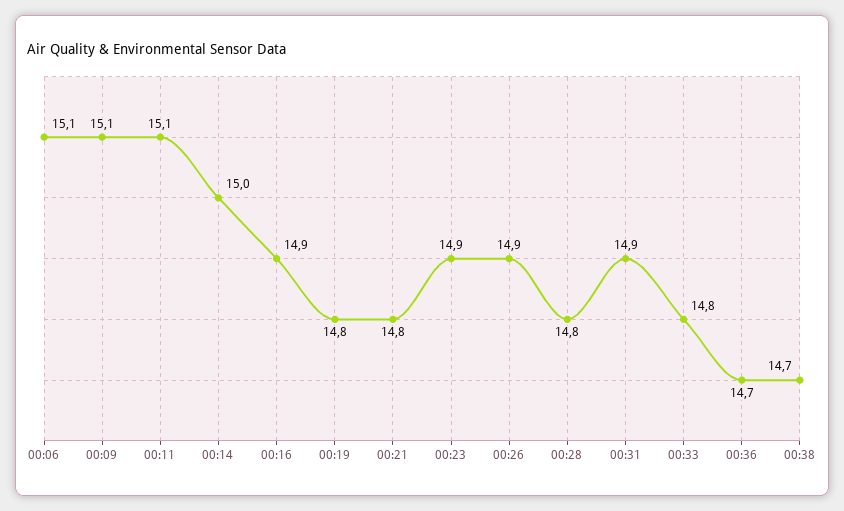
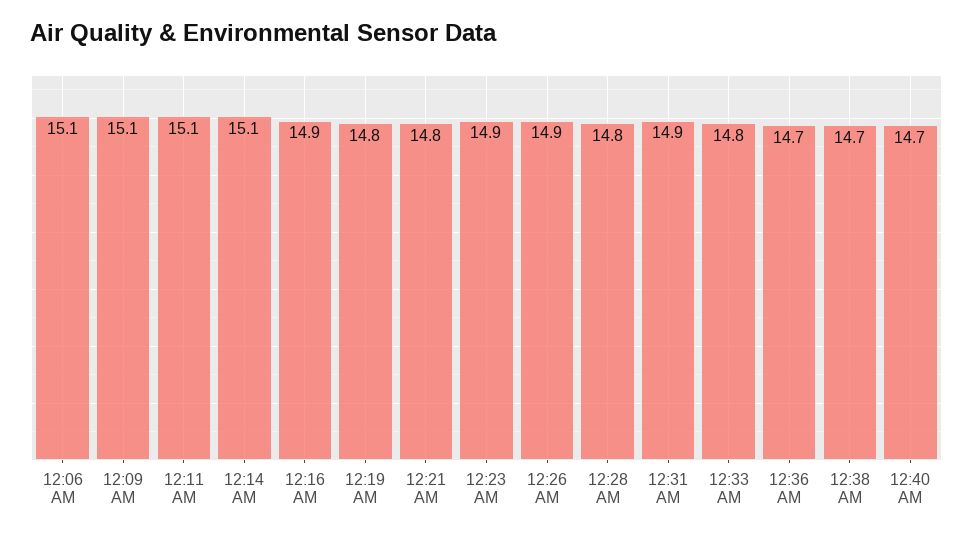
00:14: 15 -> 15.1
12:40 AM: none -> 14.7

